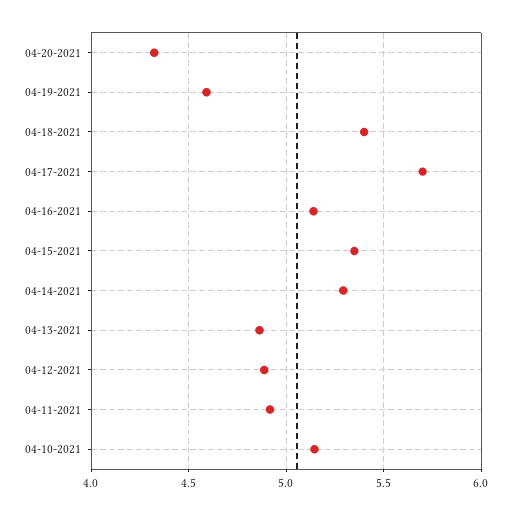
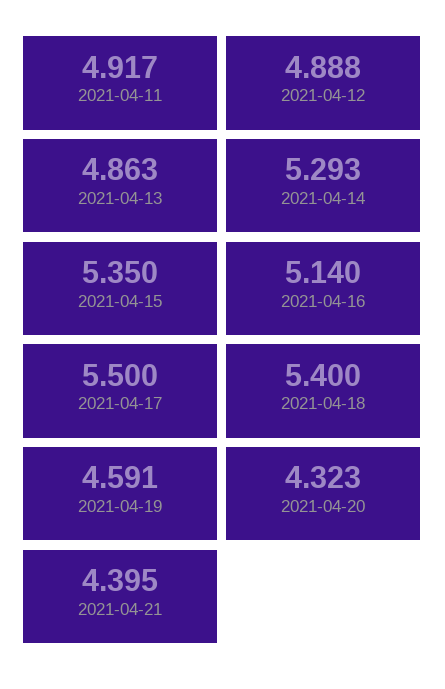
04-17-2021: 5.7 -> 5.5
04-10-2021: 5.15 -> none
2021-04-21: none -> 4.395

